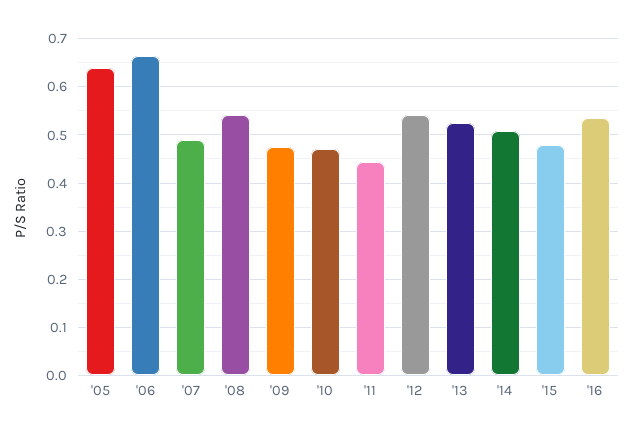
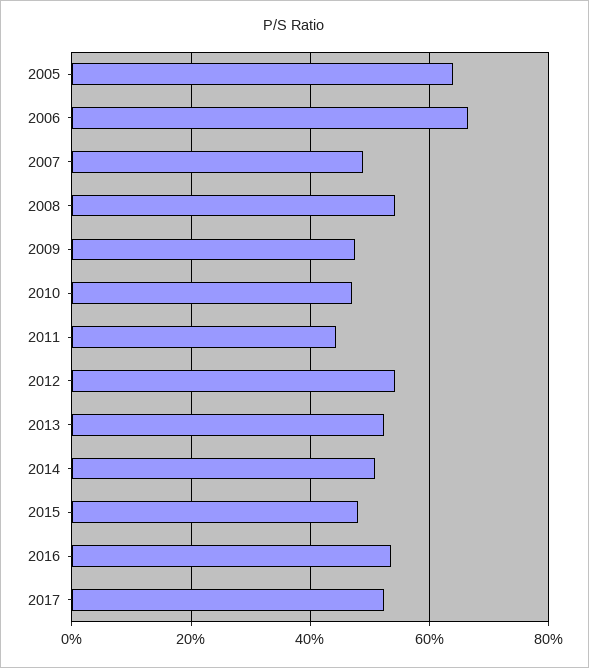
2017: none -> 0.52

